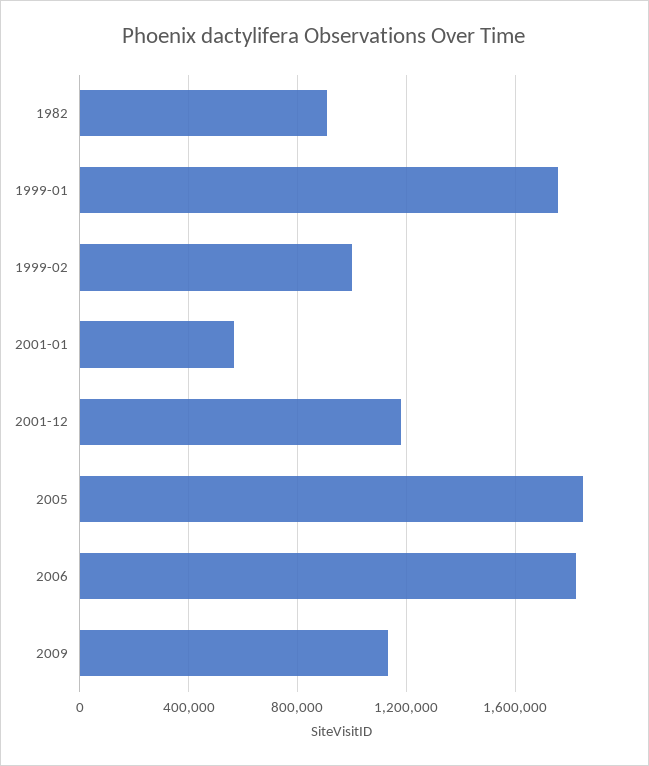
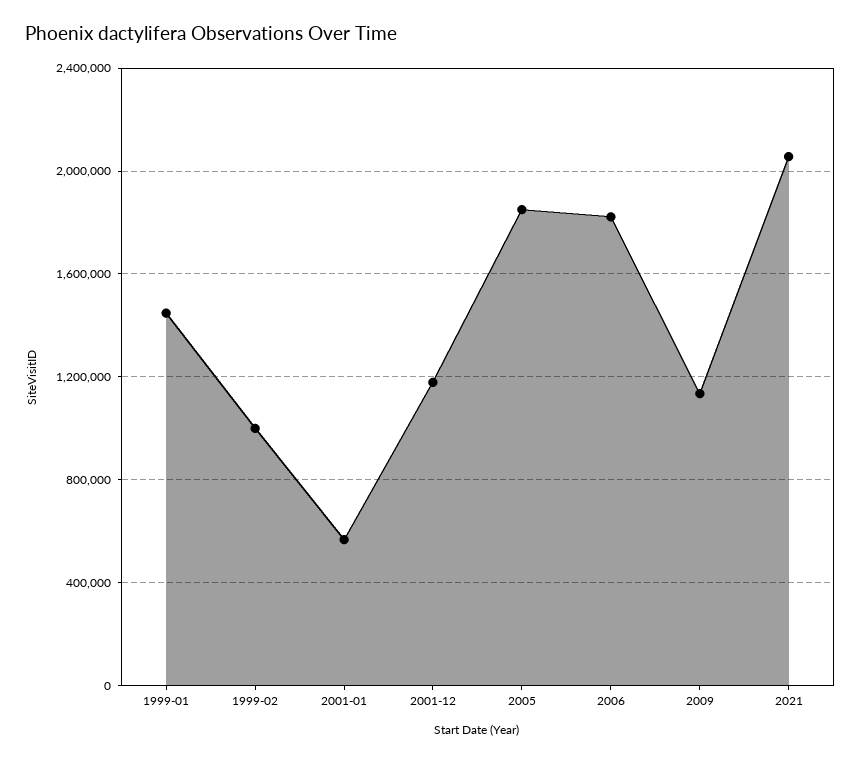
1982: 900000 -> none
1999-01: 1750000 -> 1450000
2021: none -> 2050000

